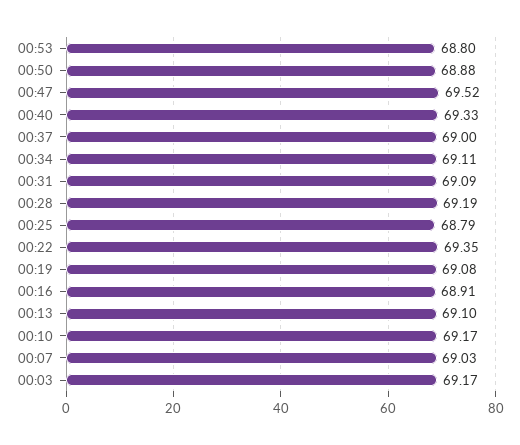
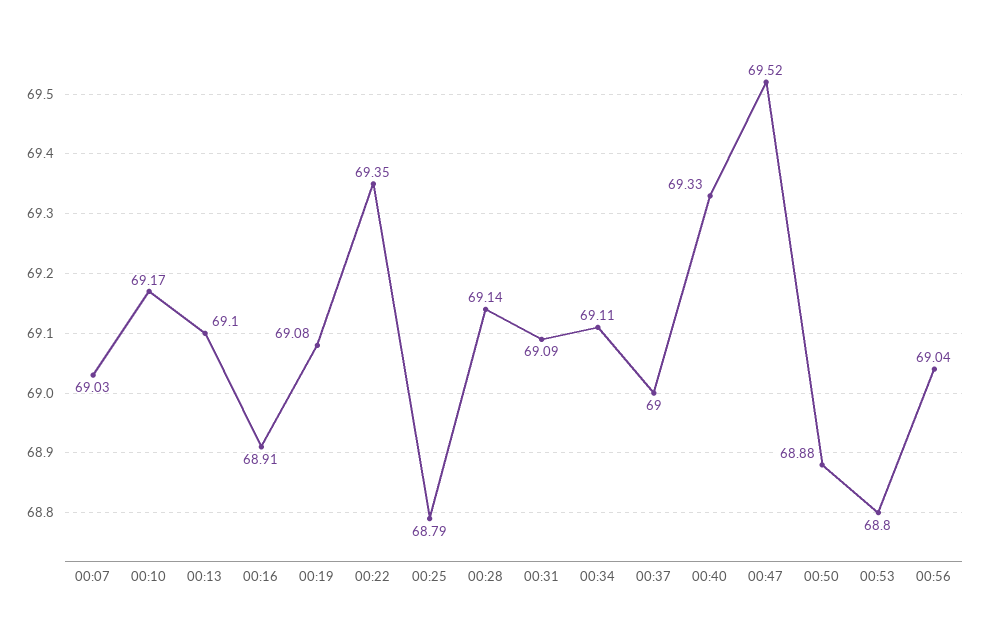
00:28: 69.19 -> 69.14
00:03: 69.17 -> none
00:56: none -> 69.04

